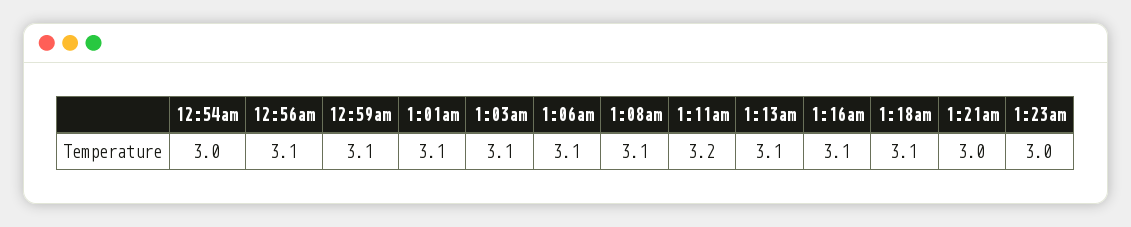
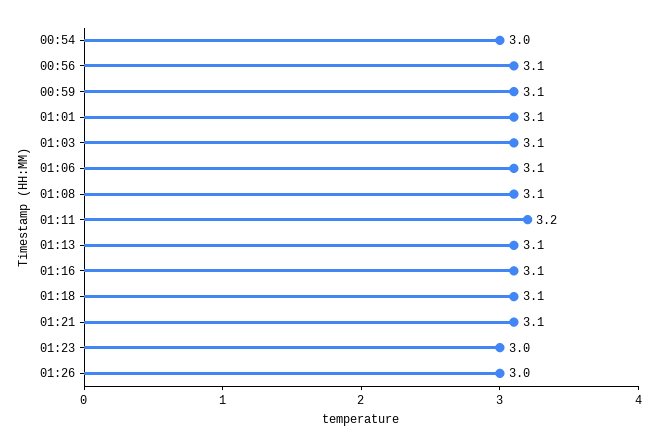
1:21am: 3 -> 3.1
01:26: none -> 3

